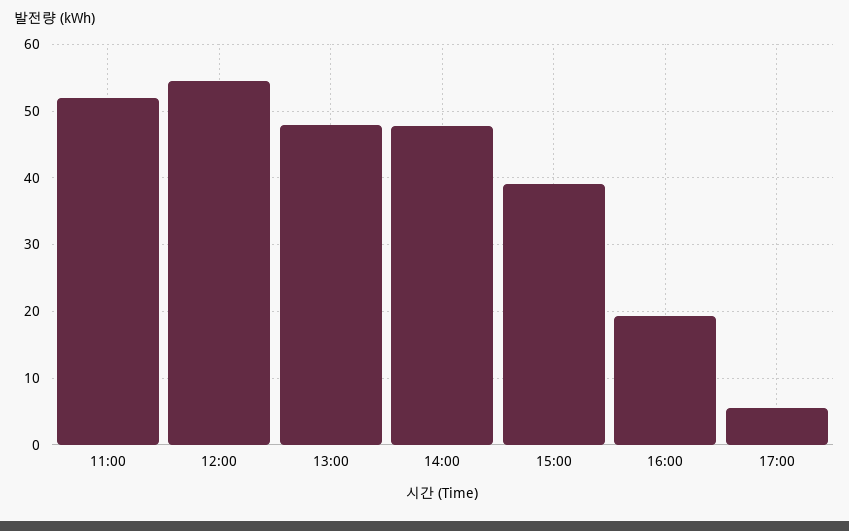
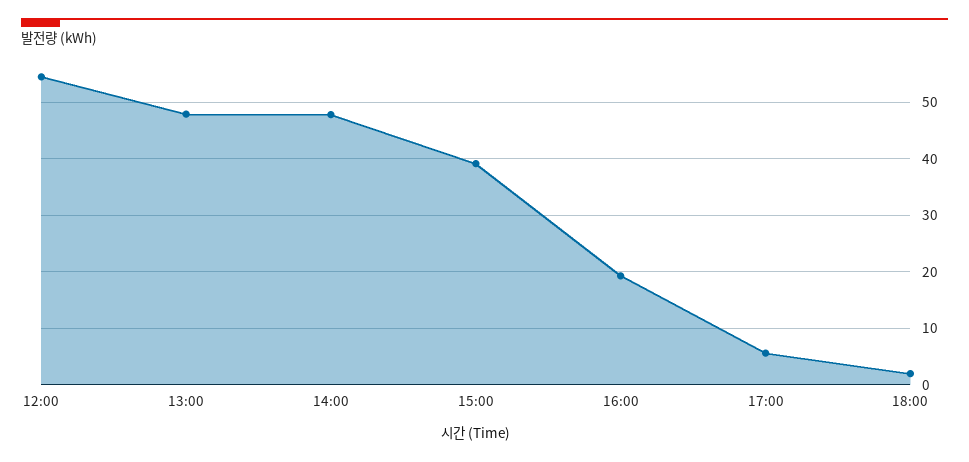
11:00: 52 -> none
18:00: none -> 2

